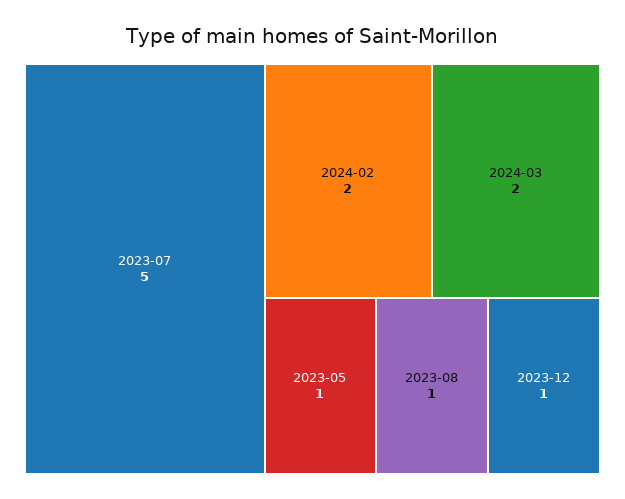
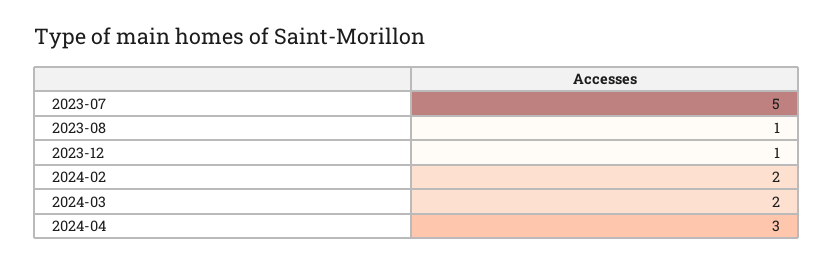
2023-05: 1 -> none
2024-04: none -> 3

